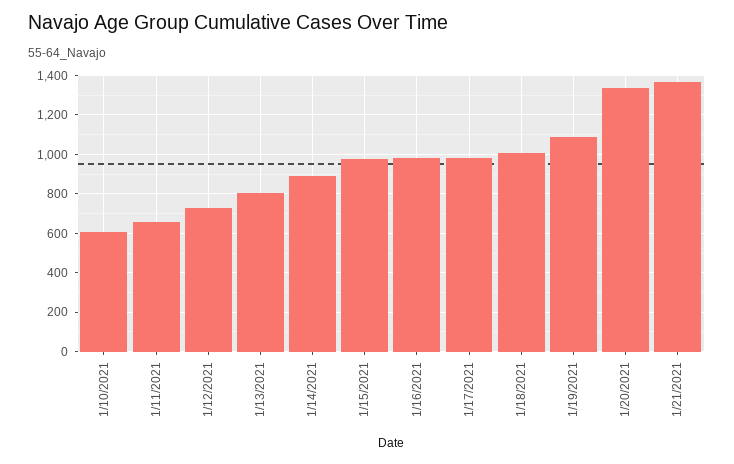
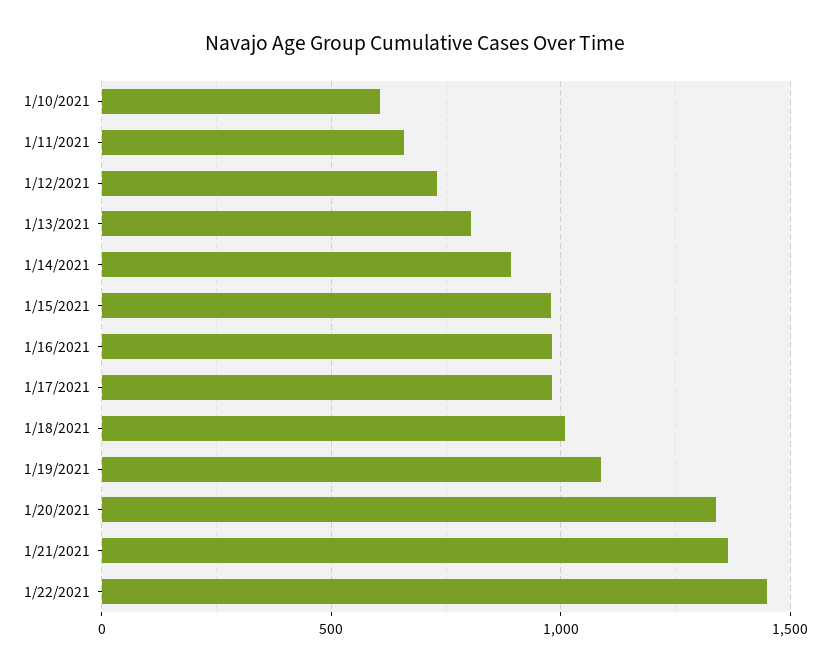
1/22/2021: none -> 1450

